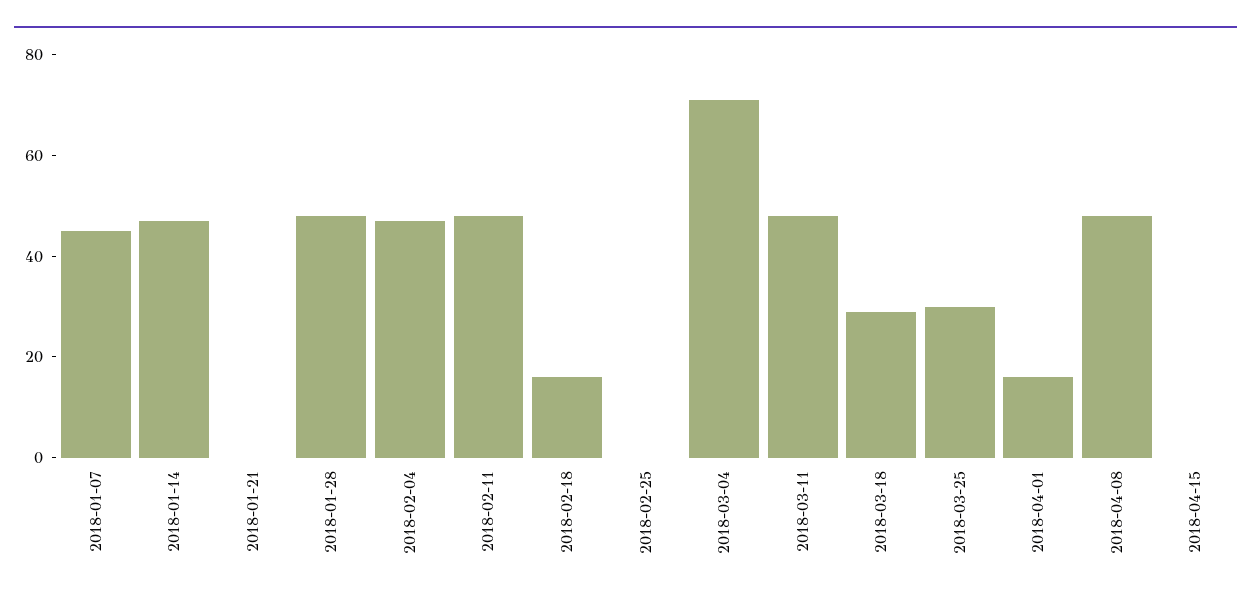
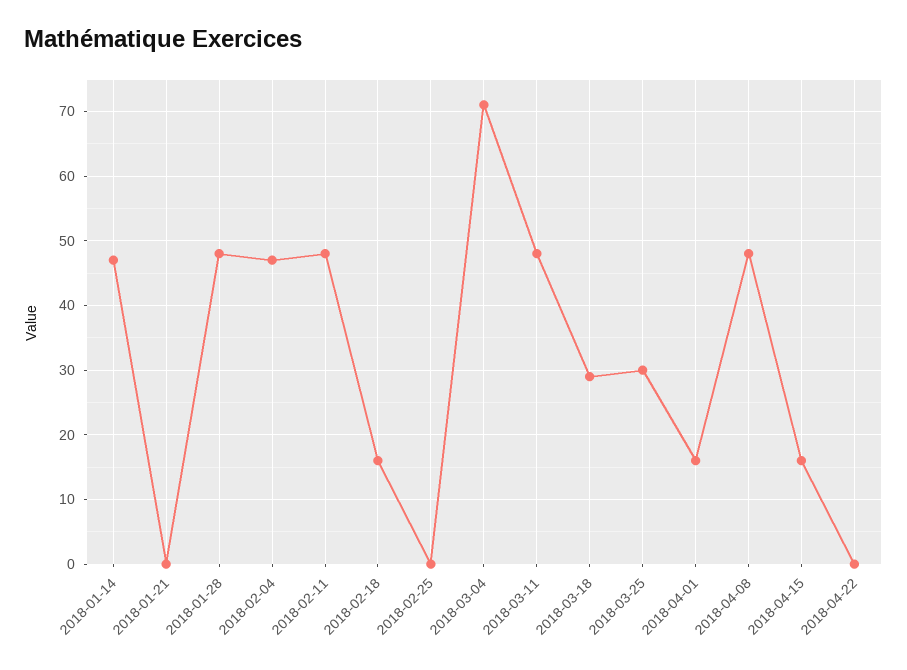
2018-01-07: 45 -> none
2018-04-15: 0 -> 16
2018-04-22: none -> 0

